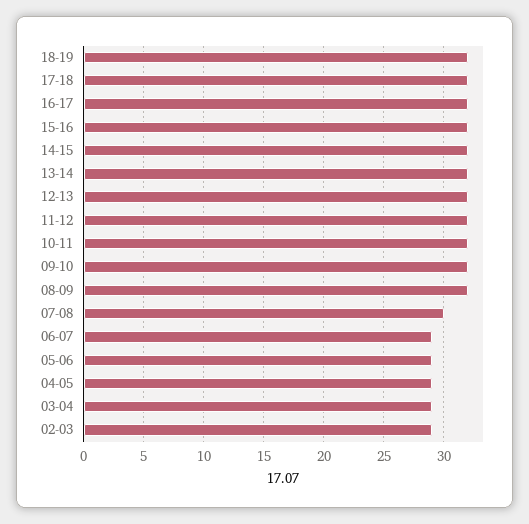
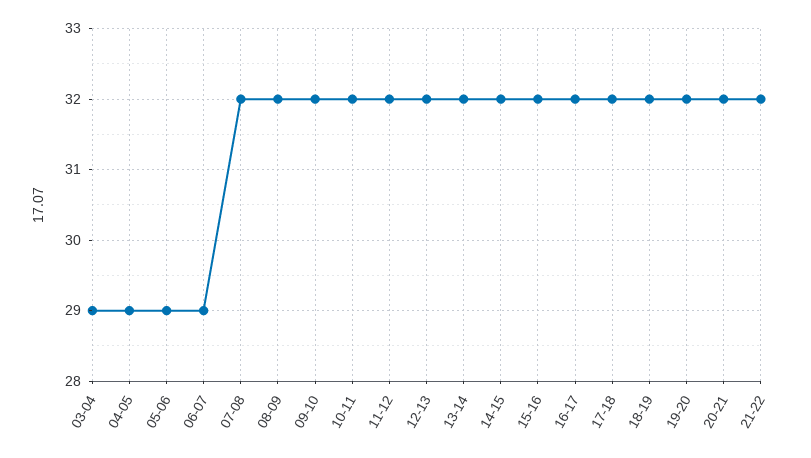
07-08: 30 -> 32
02-03: 29 -> none
19-20: none -> 32
20-21: none -> 32
21-22: none -> 32

